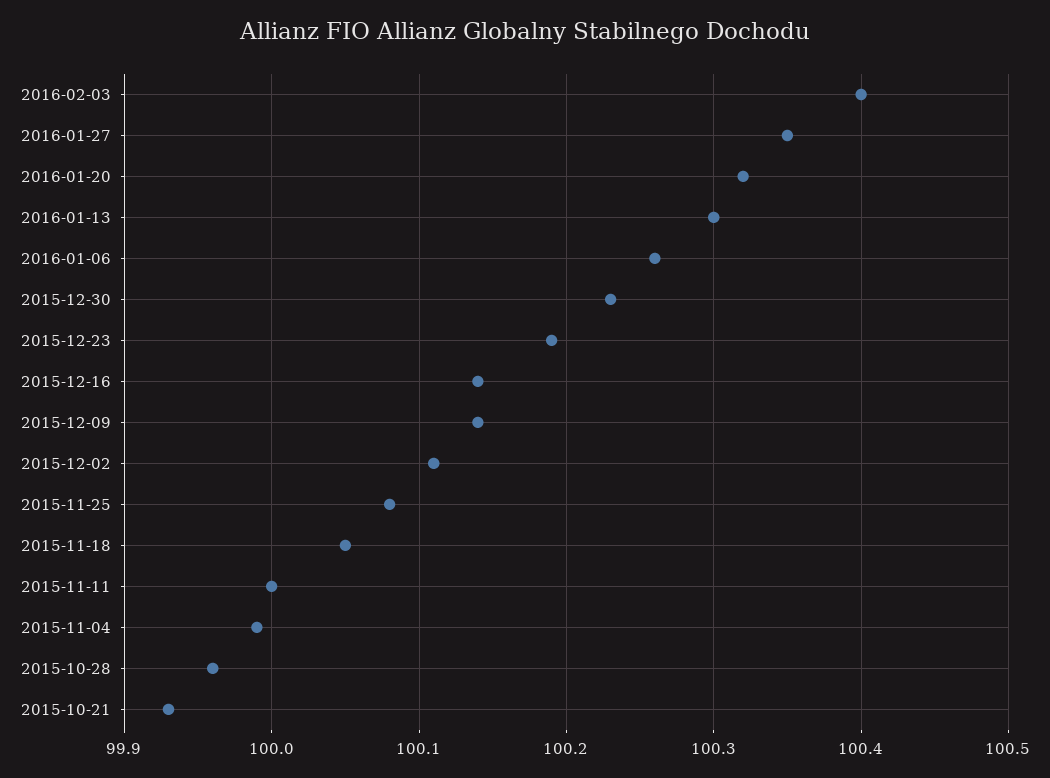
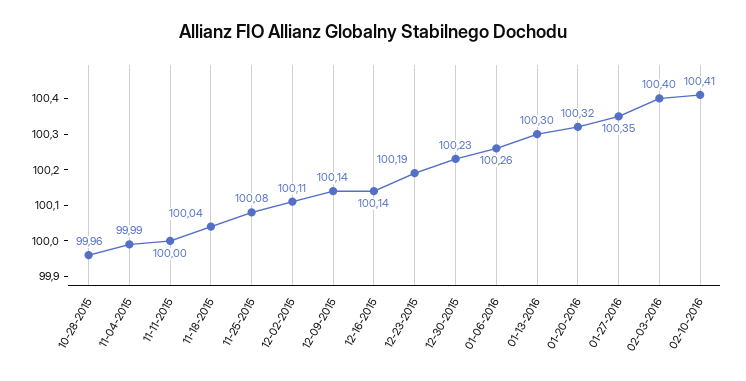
2015-11-18: 100.05 -> 100.04
2015-10-21: 99.93 -> none
02-10-2016: none -> 100.41

